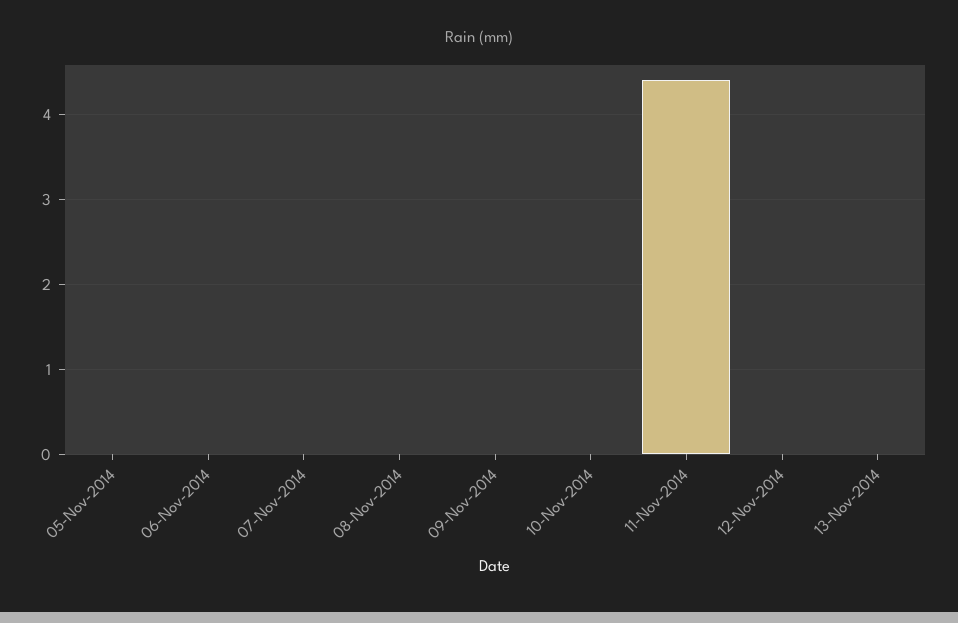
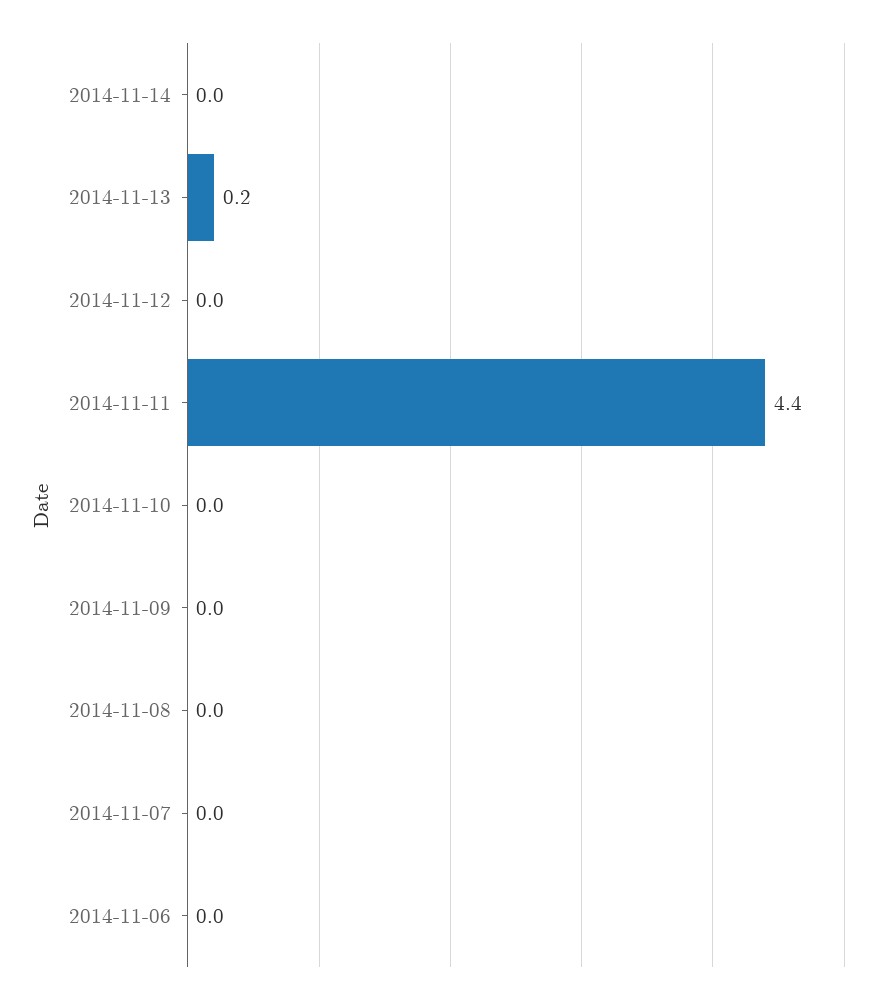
05-Nov-2014: 0 -> none
13-Nov-2014: 0 -> 0.2
2014-11-14: none -> 0

